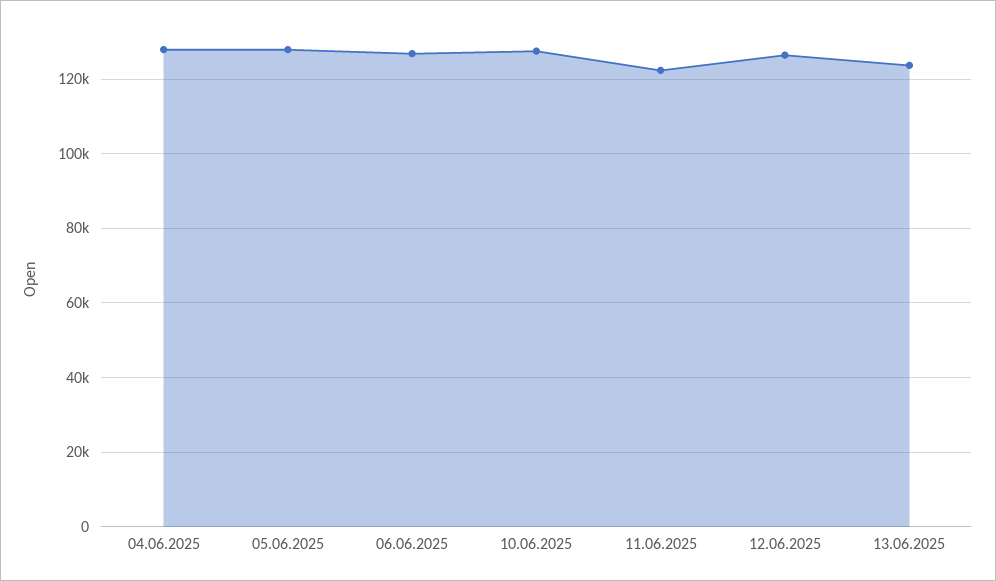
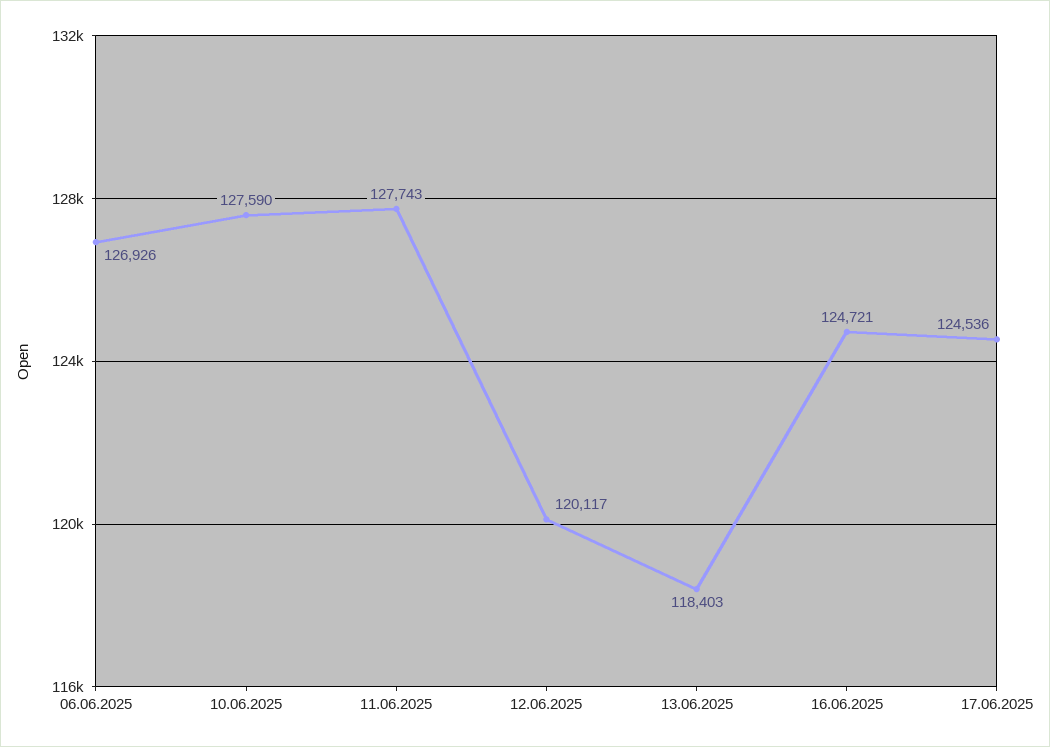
04.06.2025: 128000 -> none
05.06.2025: 128000 -> none
11.06.2025: 122000 -> 127743
12.06.2025: 126000 -> 120117
13.06.2025: 124000 -> 118403
16.06.2025: none -> 124721
17.06.2025: none -> 124536

